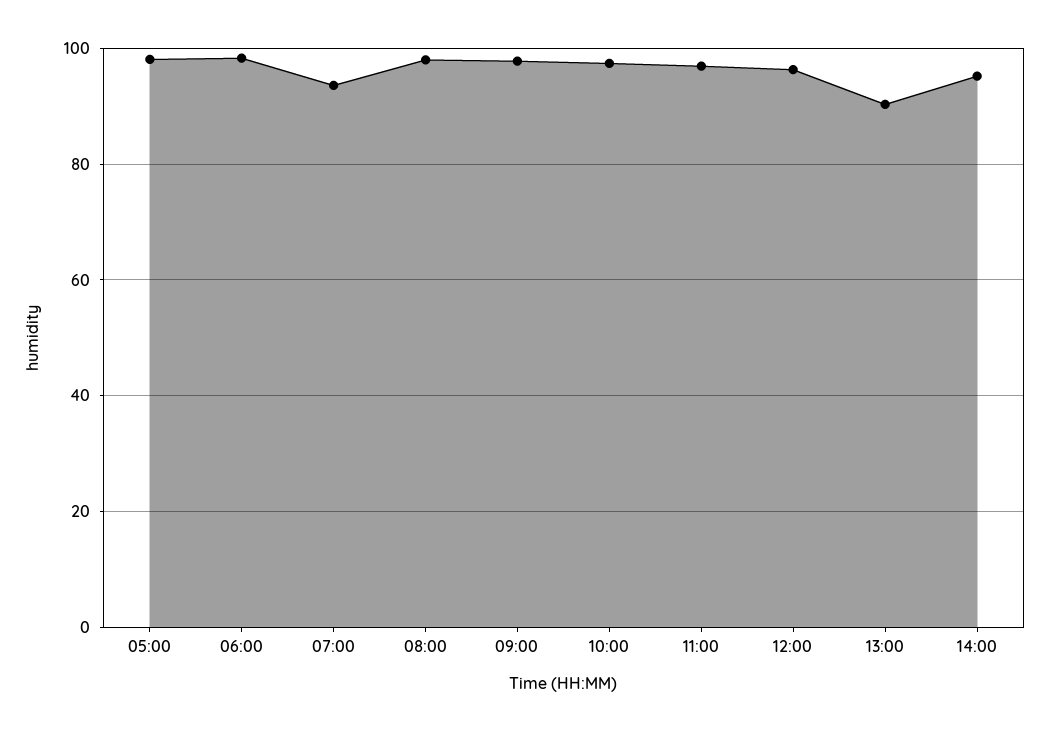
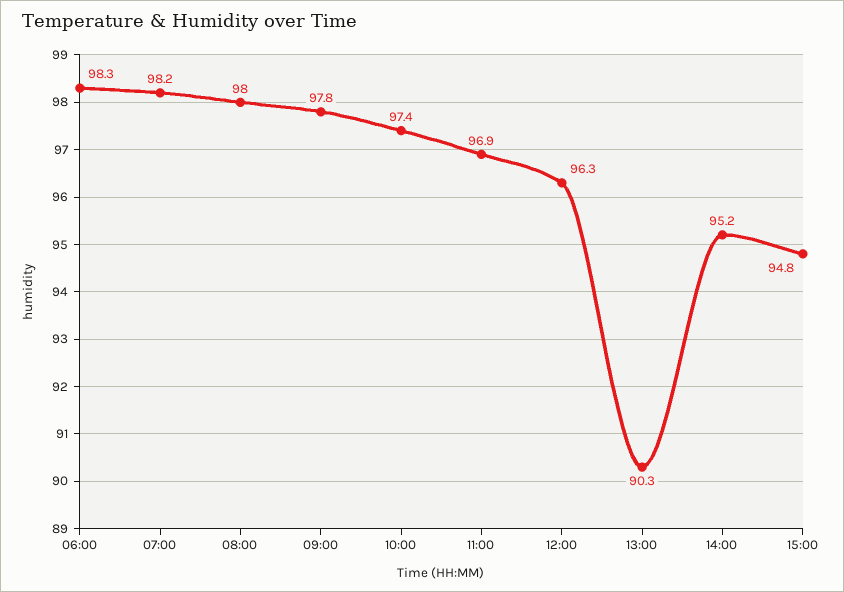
05:00: 98 -> none
07:00: 94 -> 98.2
15:00: none -> 94.8

